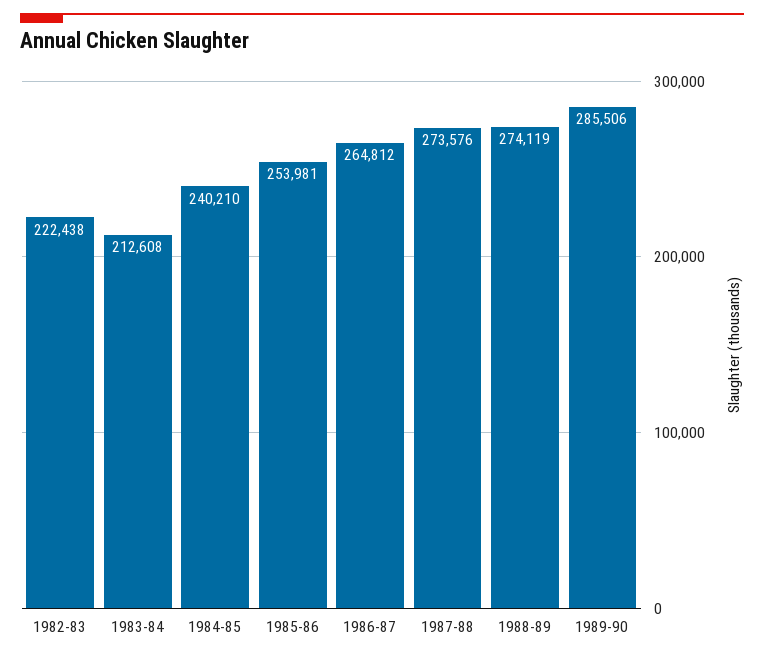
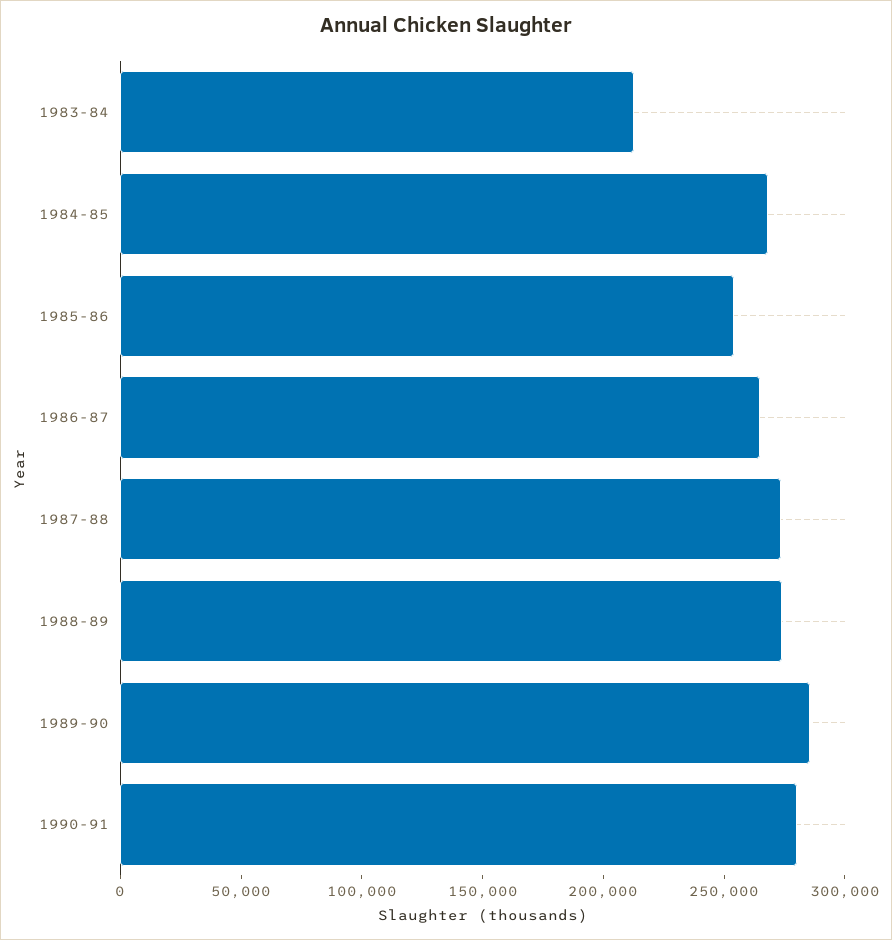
1982-83: 222438 -> none
1984-85: 240210 -> 270000
1990-91: none -> 280000

